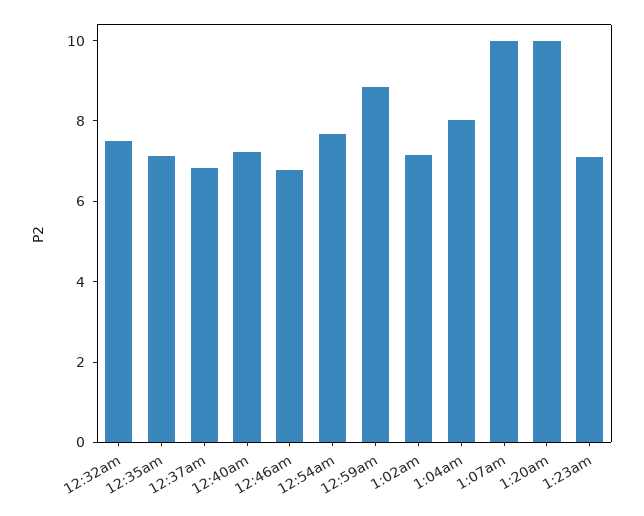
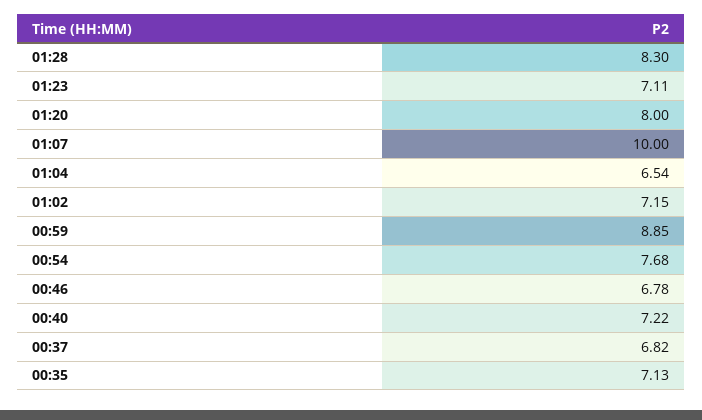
12:32am: 7.5 -> none
1:04am: 8 -> 6.54
1:20am: 10 -> 8
01:28: none -> 8.3

